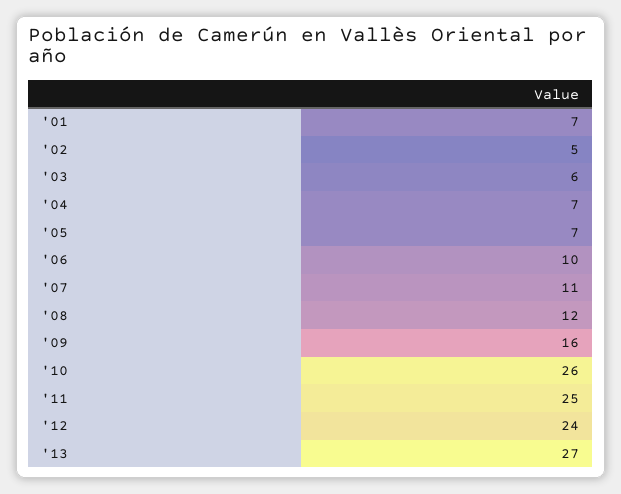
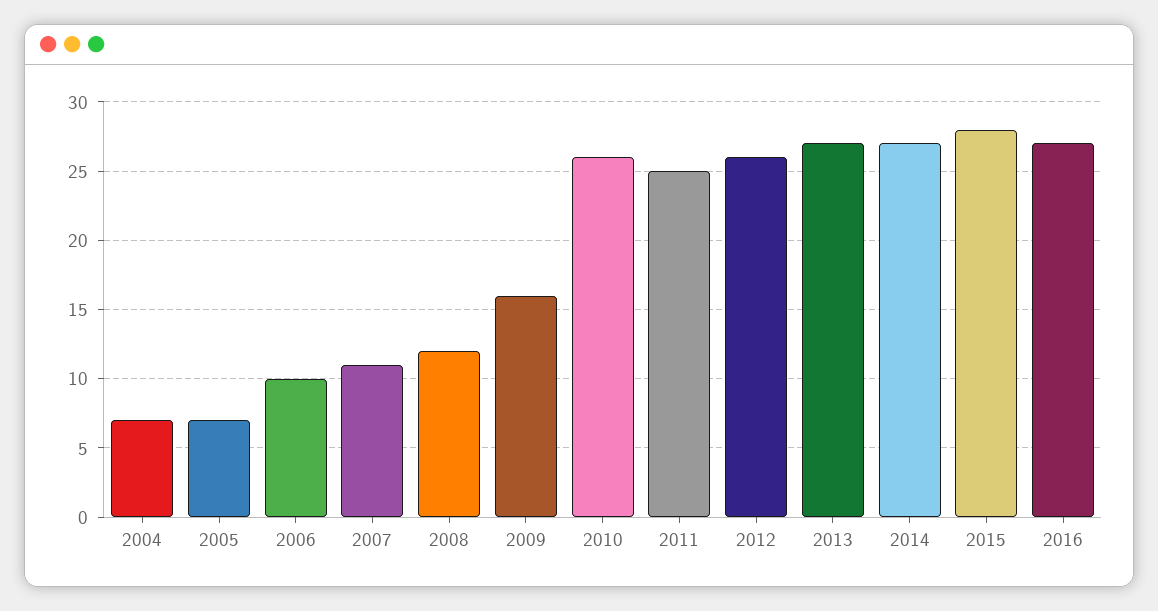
'01: 7 -> none
'02: 5 -> none
'03: 6 -> none
'12: 24 -> 26
2014: none -> 27
2015: none -> 28
2016: none -> 27

